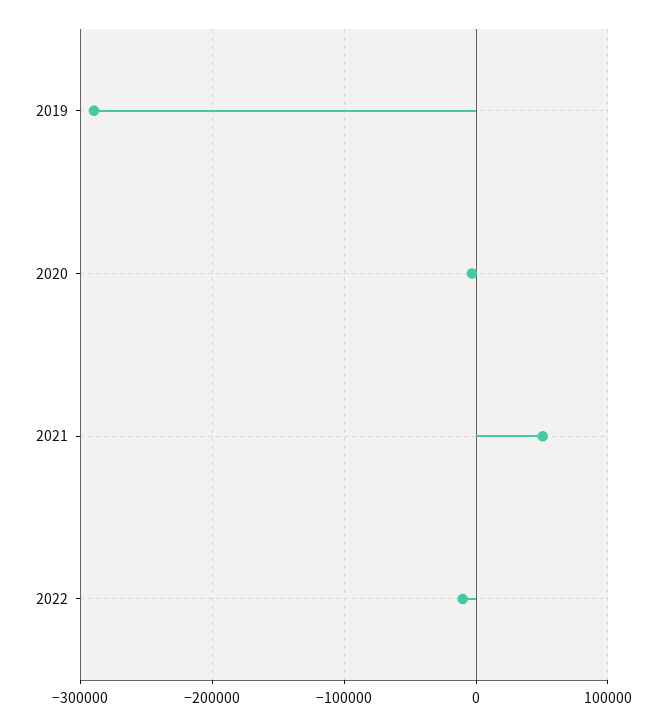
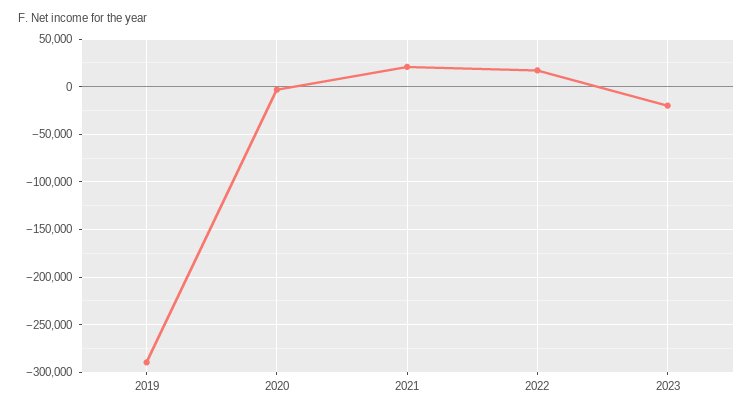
2021: 50000 -> 20000
2022: -10000 -> 20000
2023: none -> -20000

